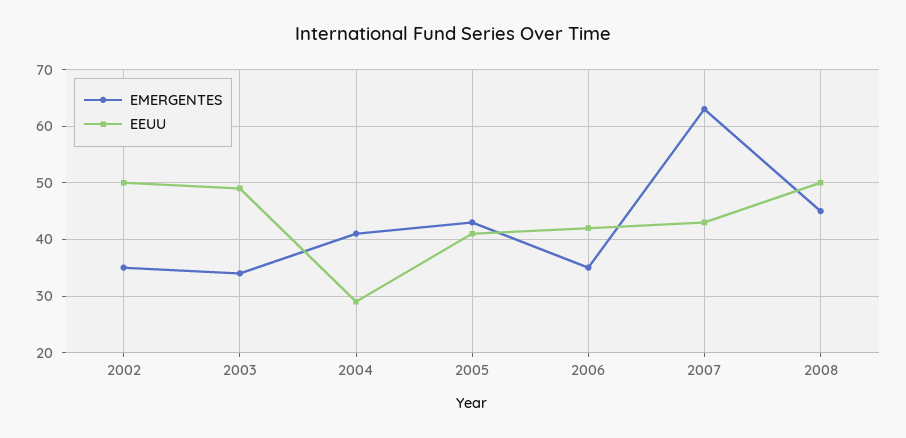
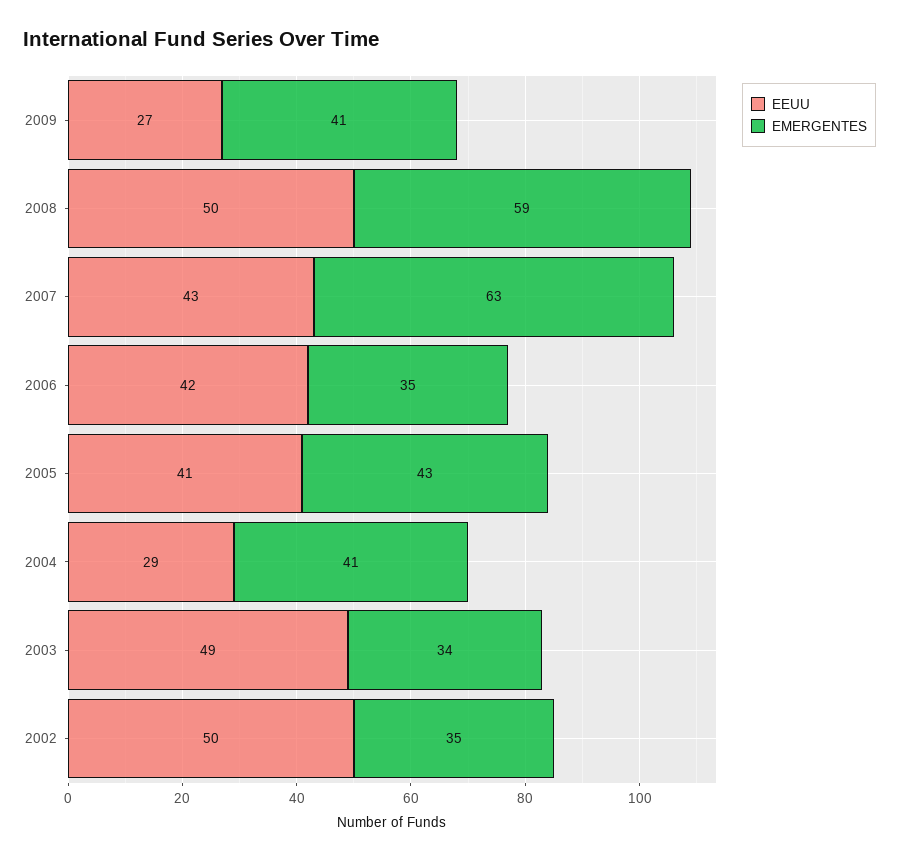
EMERGENTES, 2008: 45 -> 59
EEUU, 2009: none -> 27
EMERGENTES, 2009: none -> 41

